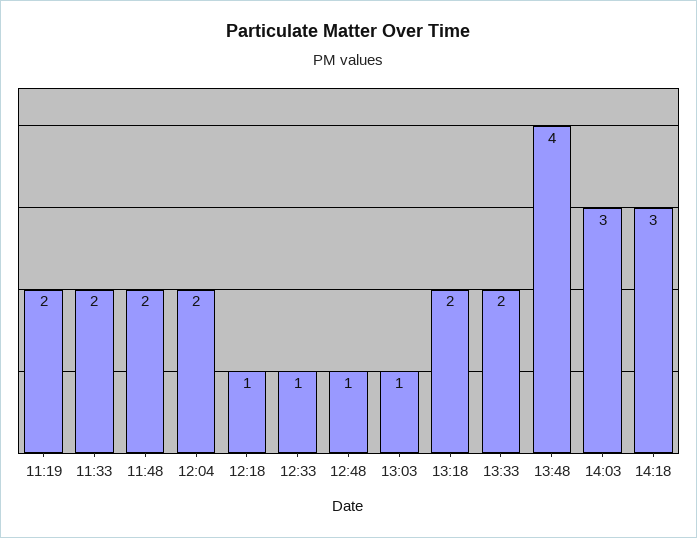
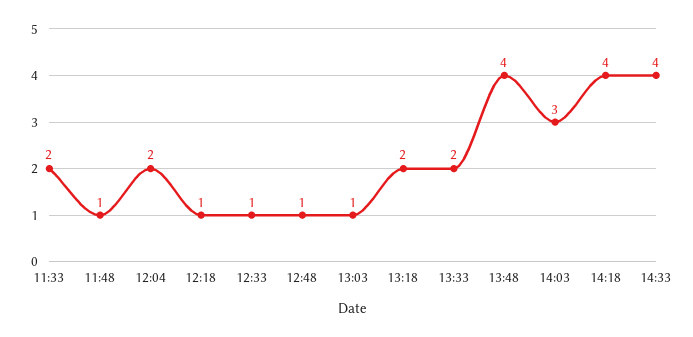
11:19: 2 -> none
11:48: 2 -> 1
14:18: 3 -> 4
14:33: none -> 4

